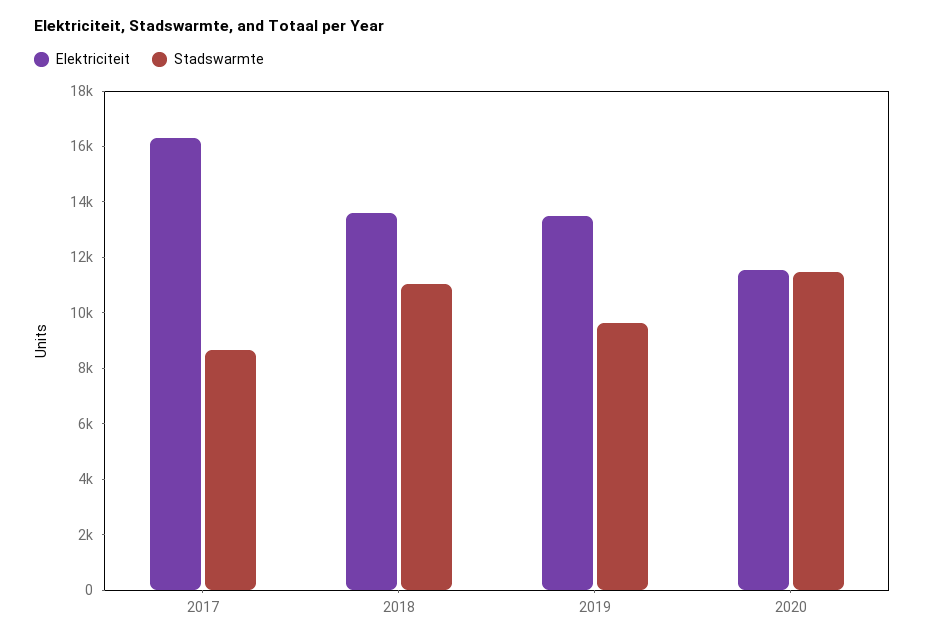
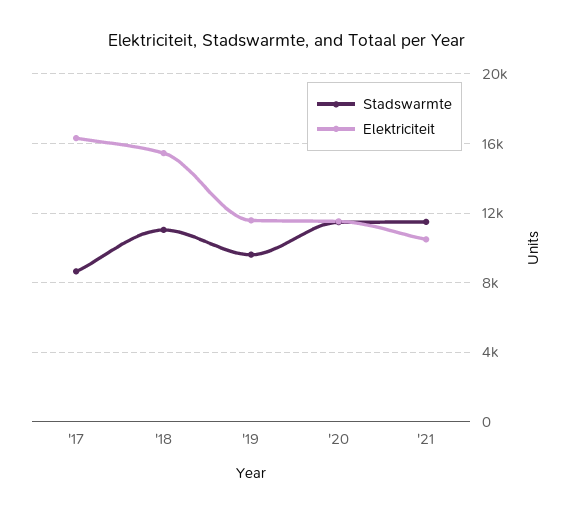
Elektriciteit, 2018: 13500 -> 15500
Elektriciteit, 2019: 13500 -> 11500
Stadswarmte, '21: none -> 11500
Elektriciteit, '21: none -> 10500

